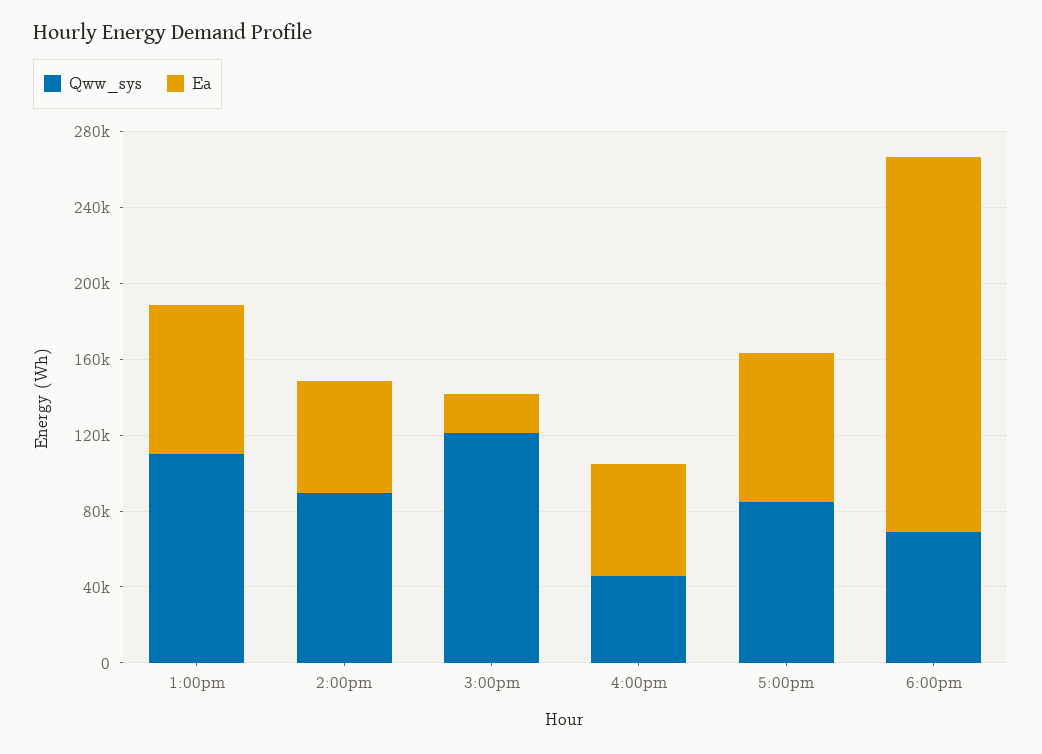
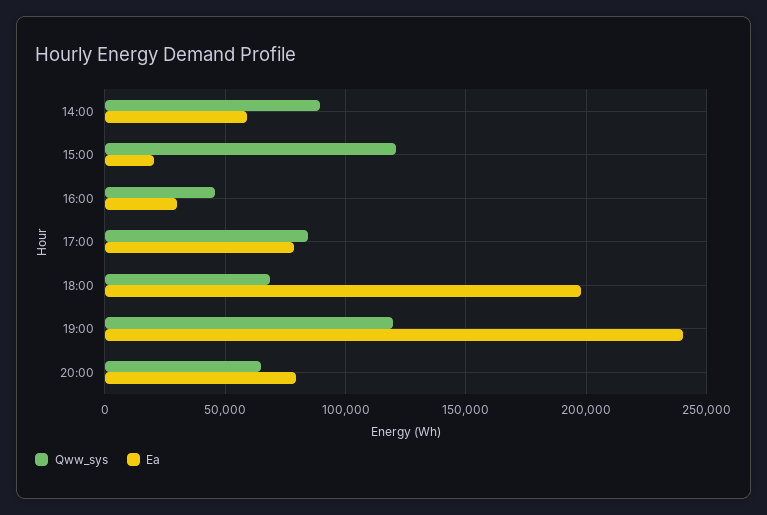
Qww_sys, 1:00pm: 110000 -> none
Ea, 1:00pm: 80000 -> none
Ea, 4:00pm: 60000 -> 30000
Qww_sys, 19:00: none -> 120000
Ea, 19:00: none -> 240000
Qww_sys, 20:00: none -> 65000
Ea, 20:00: none -> 80000

